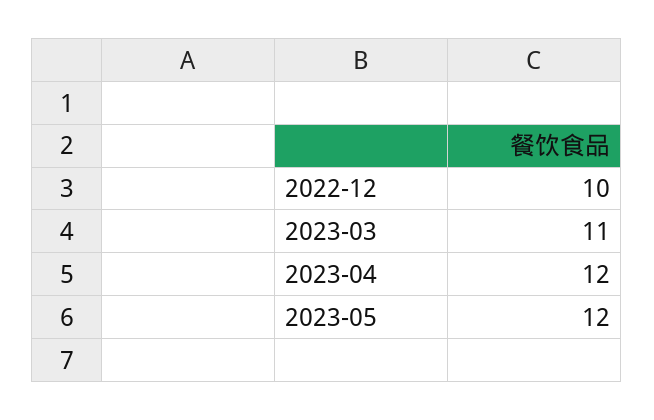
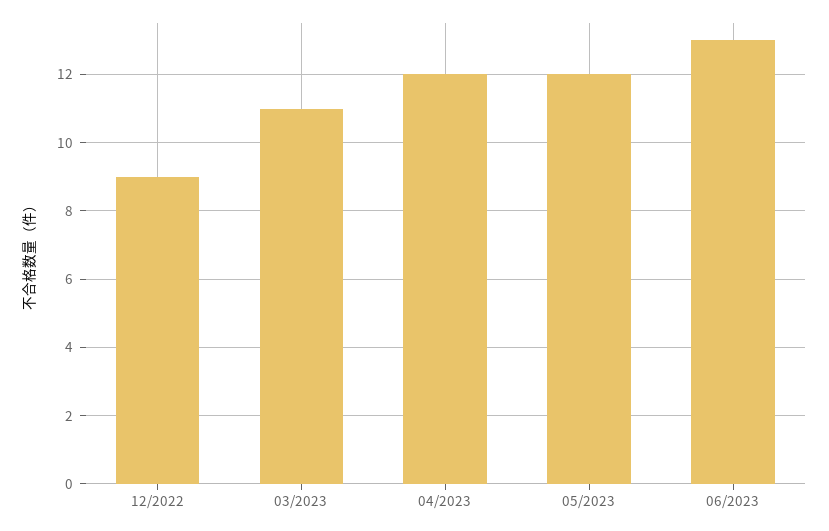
2022-12: 10 -> 9
06/2023: none -> 13

